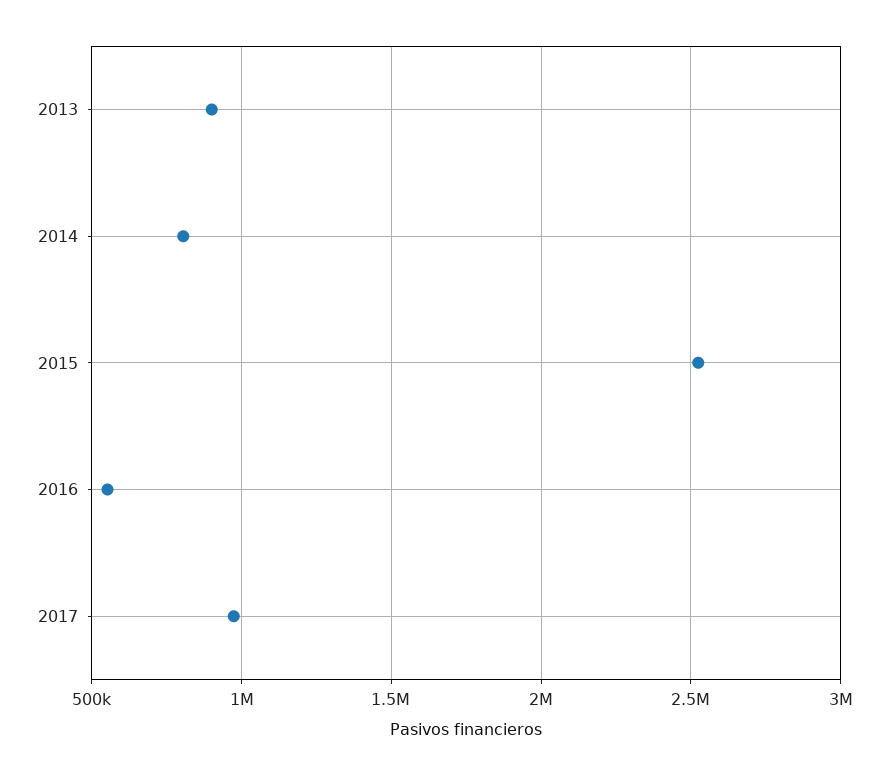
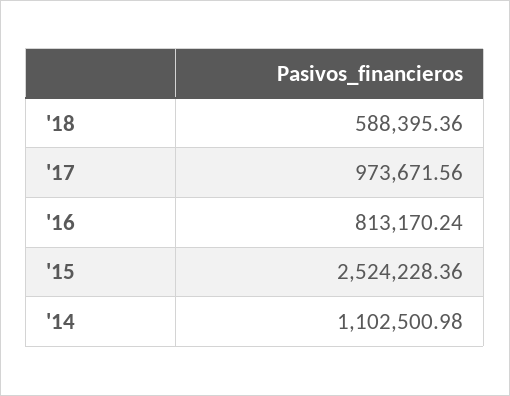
2013: 900000 -> none
2014: 800000 -> 1102500.98
2016: 550000 -> 813170.24
'18: none -> 588395.36

